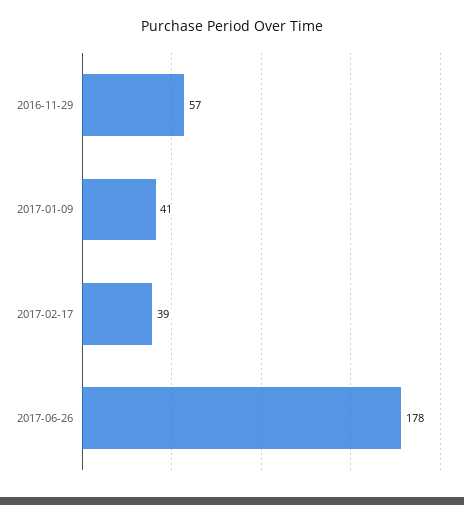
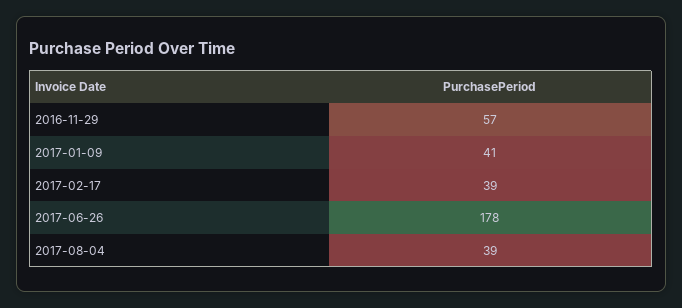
2017-08-04: none -> 39

